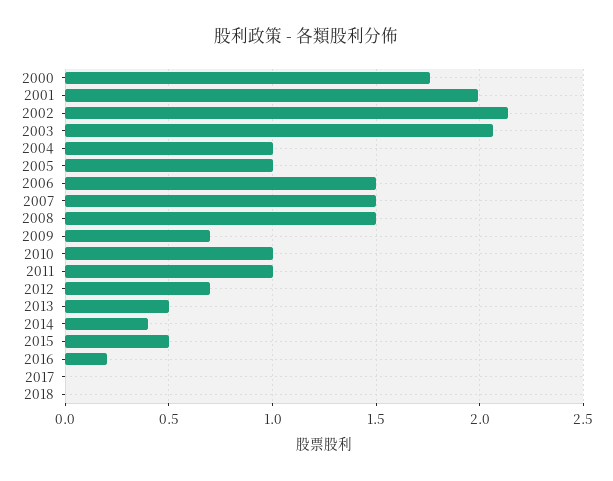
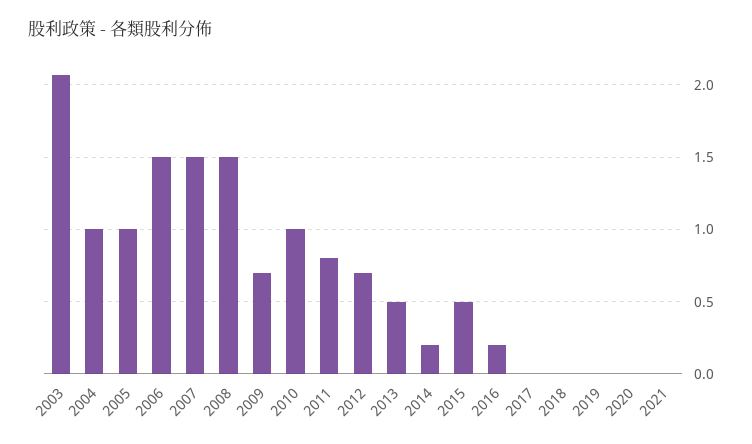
2000: 1.75 -> none
2001: 2 -> none
2002: 2.15 -> none
2011: 1 -> 0.8
2014: 0.4 -> 0.2
2019: none -> 0
2020: none -> 0
2021: none -> 0

